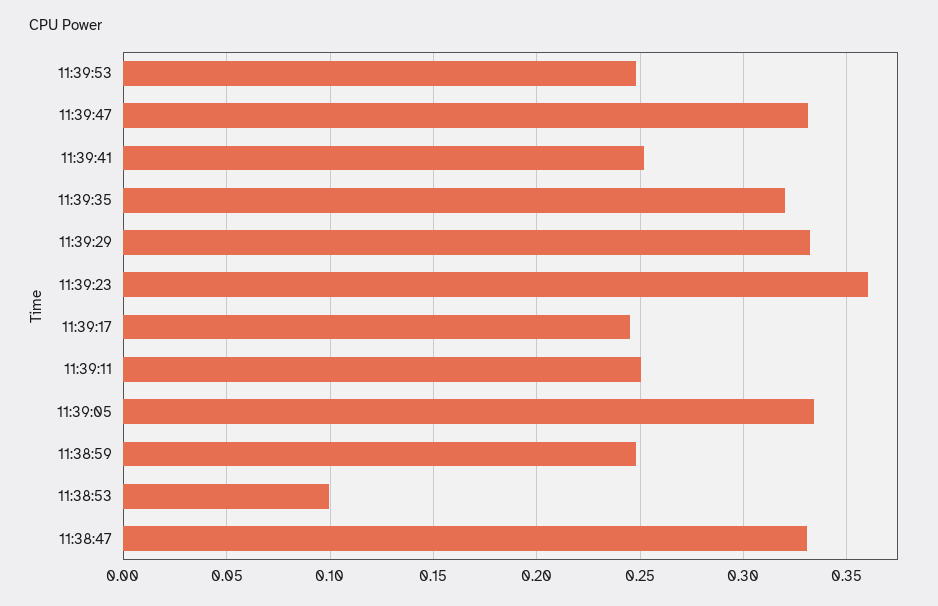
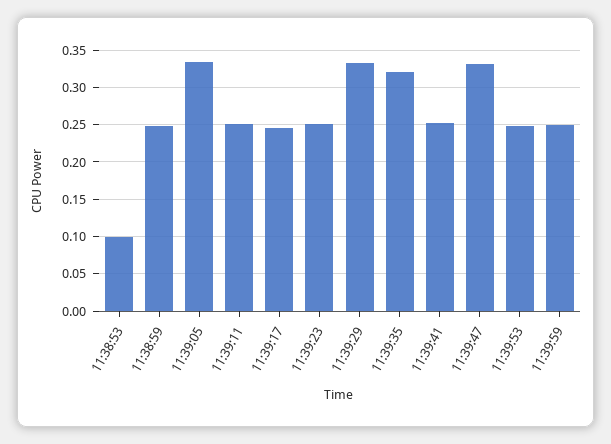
11:39:23: 0.36 -> 0.25
11:38:47: 0.33 -> none
11:39:59: none -> 0.25

